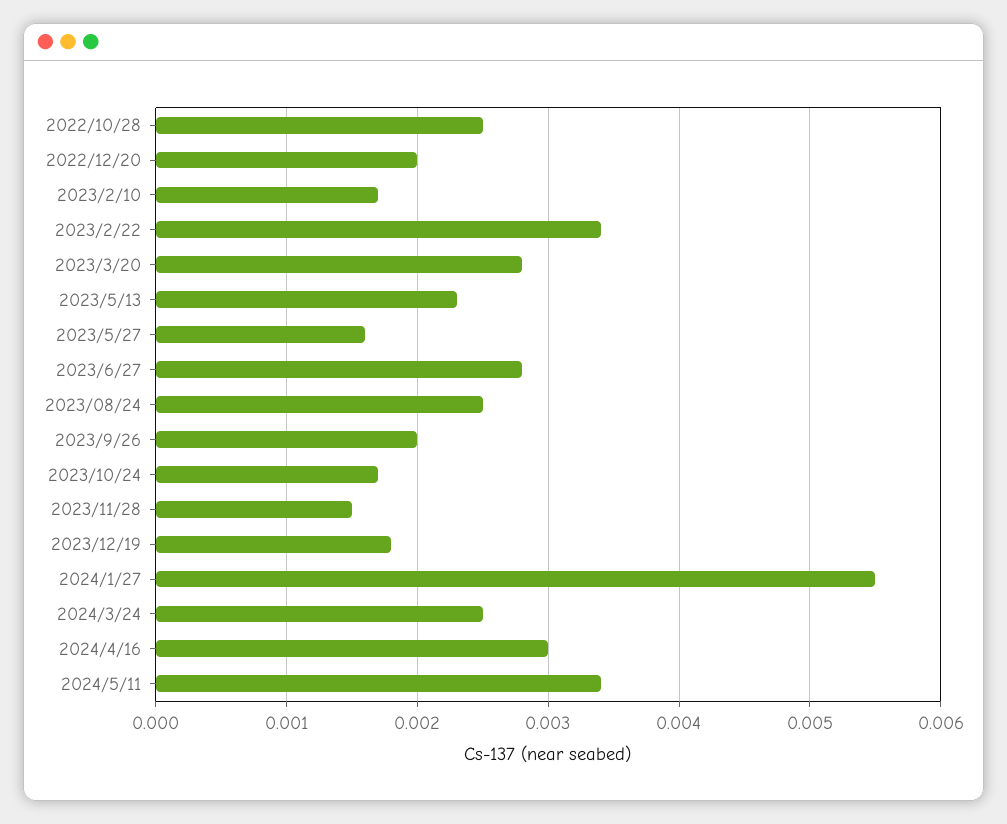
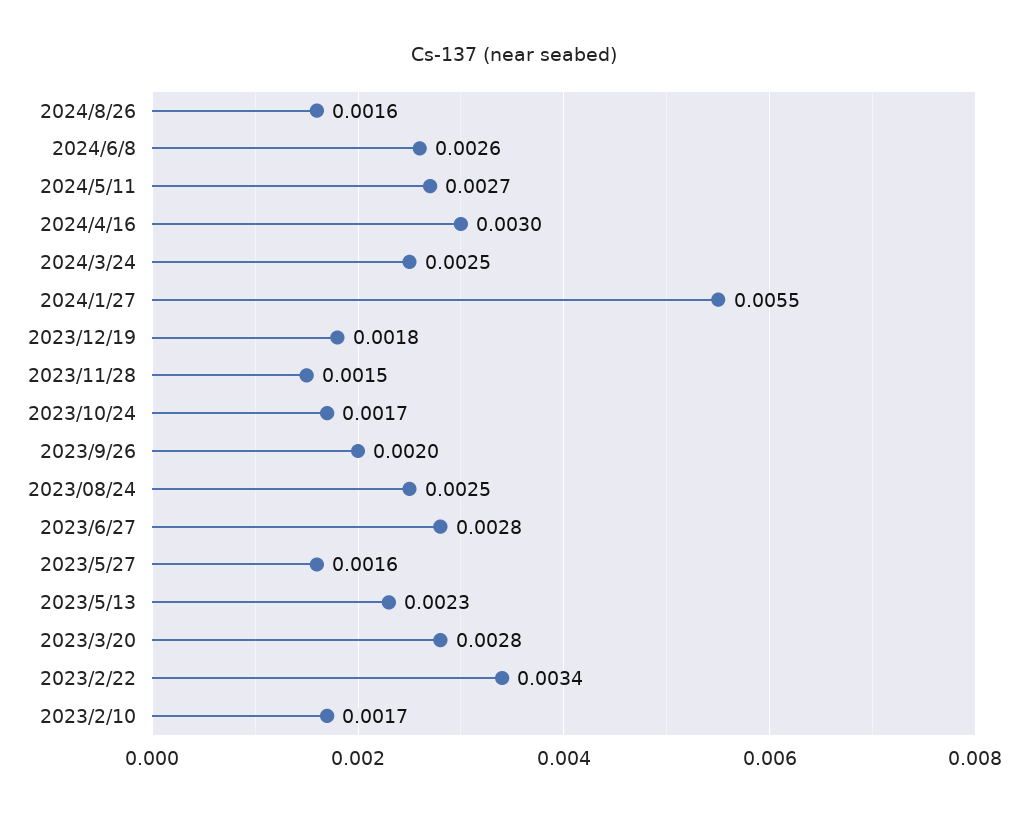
2022/10/28: 0.0025 -> none
2022/12/20: 0.002 -> none
2024/5/11: 0.0034 -> 0.0027
2024/8/26: none -> 0.0016
2024/6/8: none -> 0.0026

